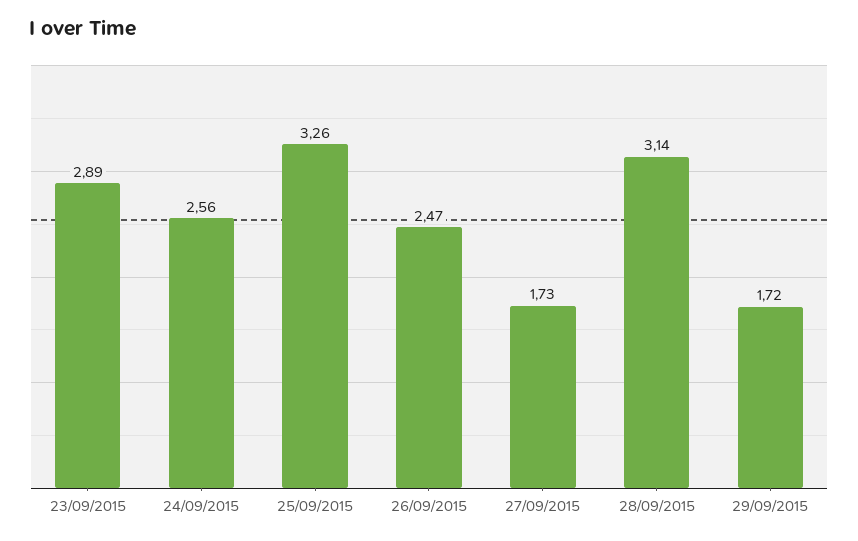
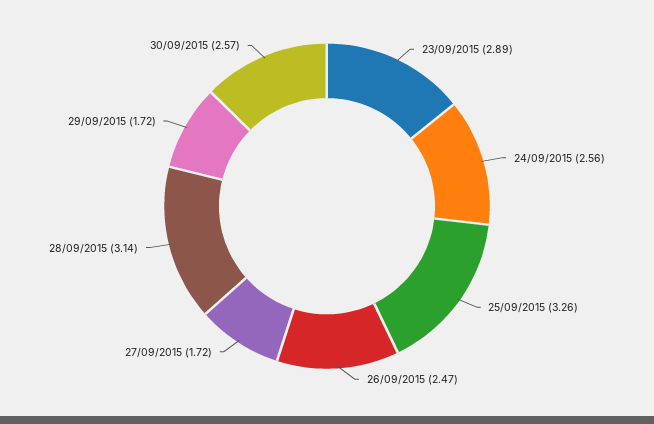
27/09/2015: 1.73 -> 1.72
30/09/2015: none -> 2.57

